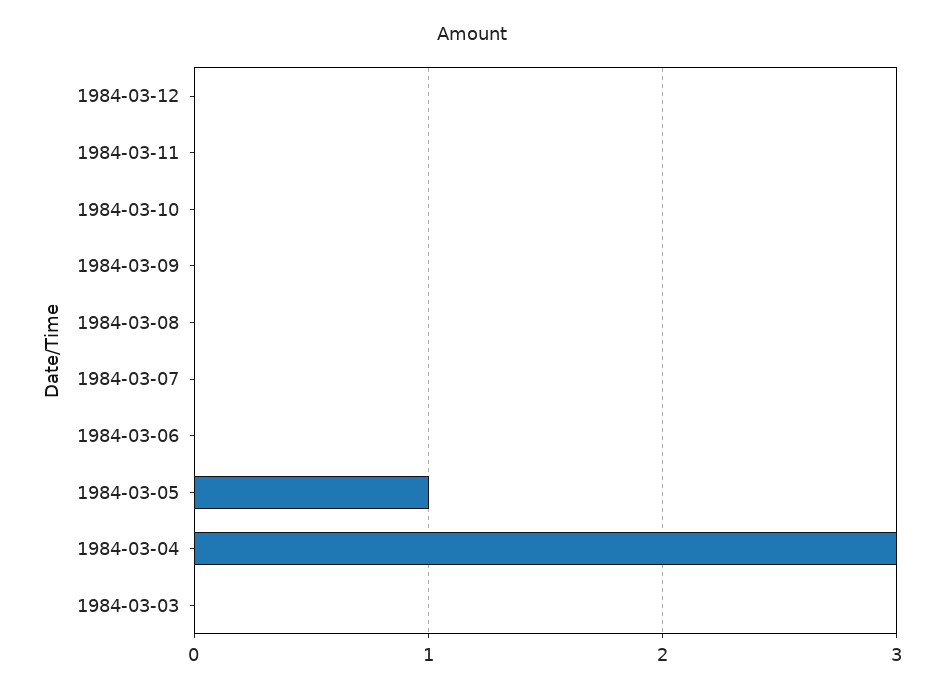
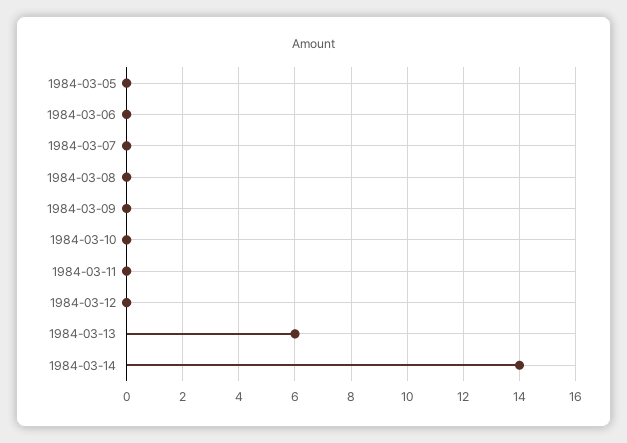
1984-03-05: 1 -> 0
1984-03-04: 3 -> none
1984-03-03: 0 -> none
1984-03-13: none -> 6
1984-03-14: none -> 14

